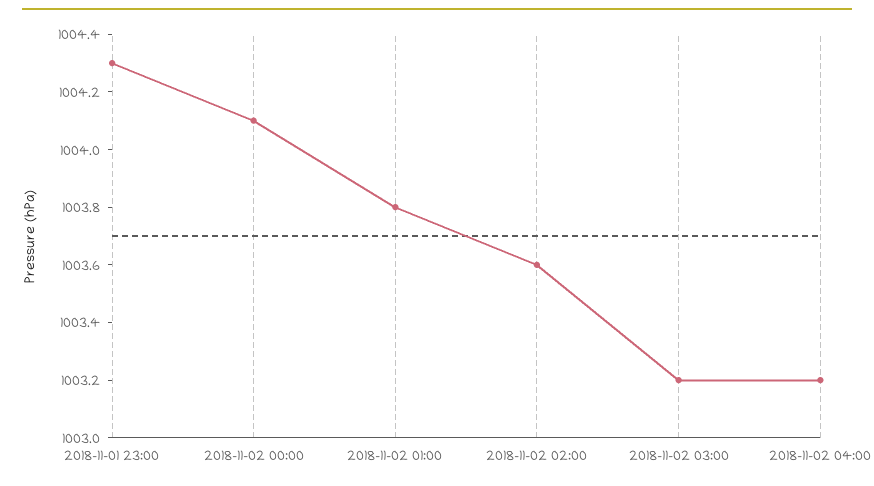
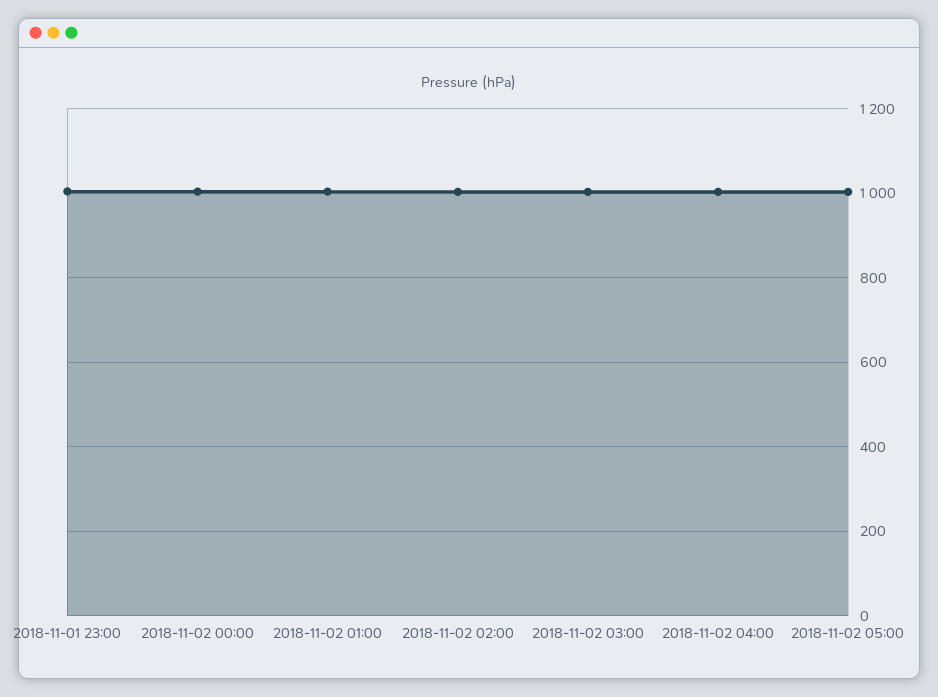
2018-11-02 05:00: none -> 1000

